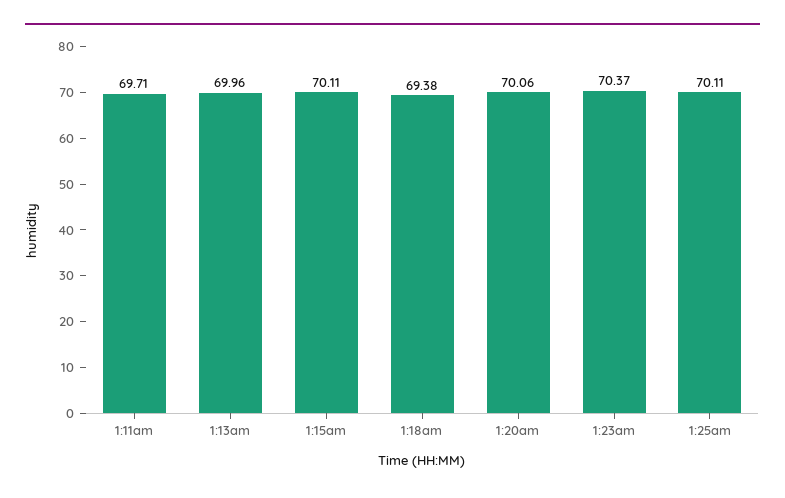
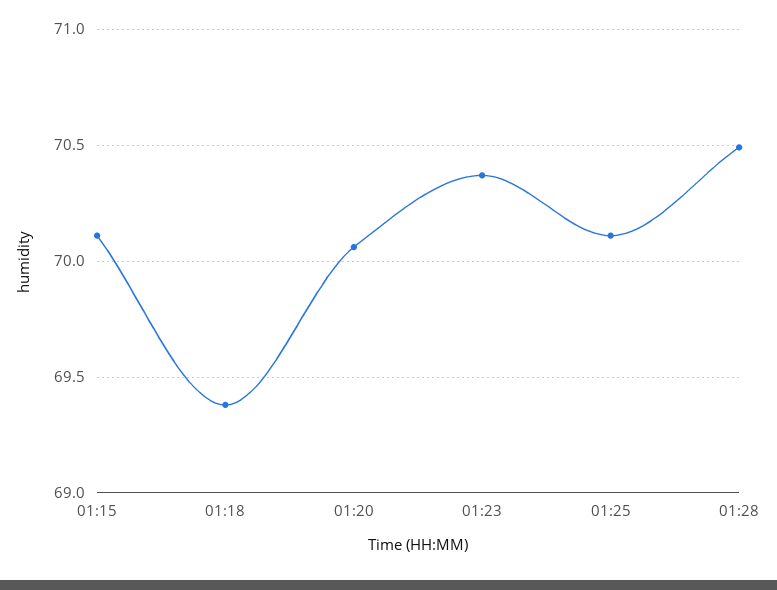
1:11am: 69.71 -> none
1:13am: 69.96 -> none
01:28: none -> 70.5

